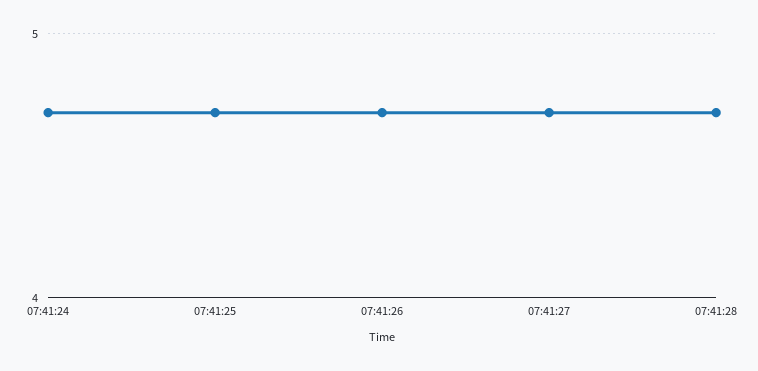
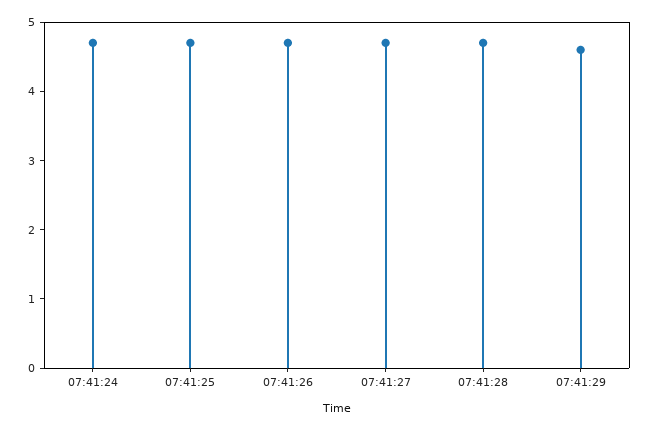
07:41:29: none -> 4.5

